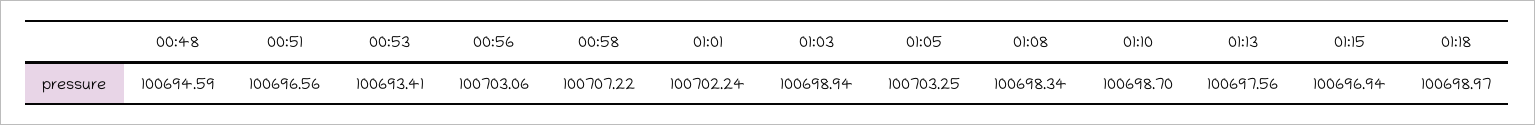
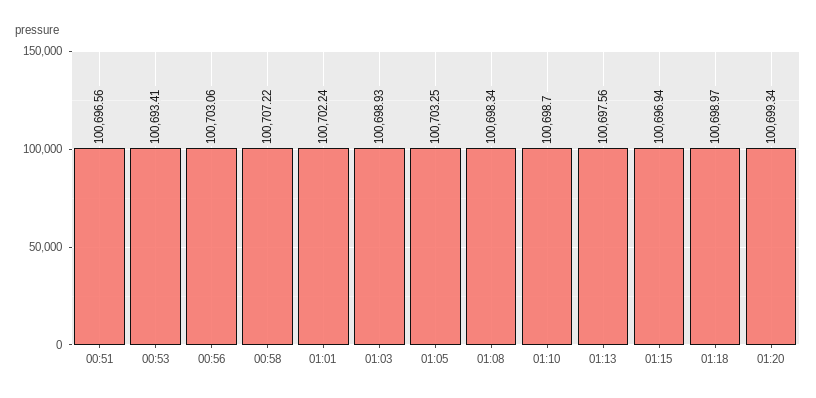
00:48: 100694.59 -> none
01:03: 100698.94 -> 100698.93
01:20: none -> 100699.34

